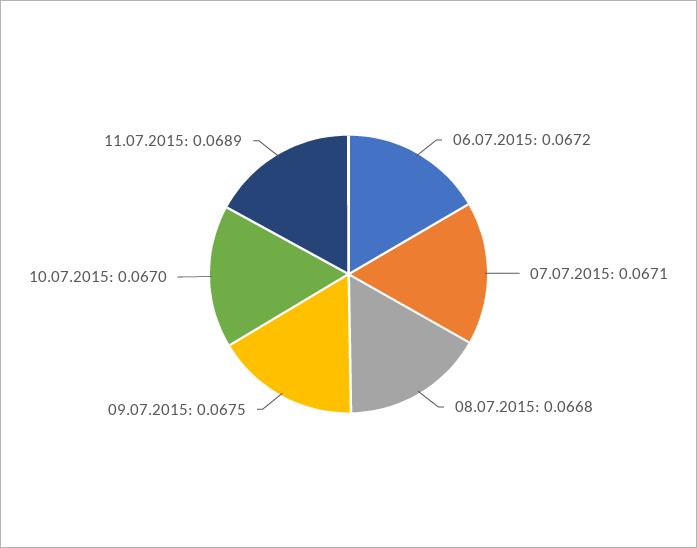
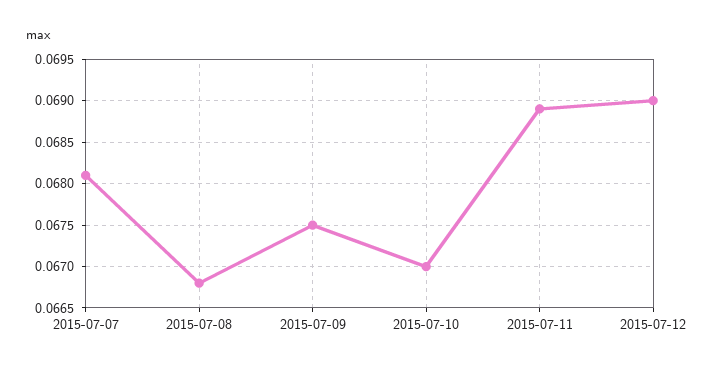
06.07.2015: 0.0672 -> none
07.07.2015: 0.0671 -> 0.0681
2015-07-12: none -> 0.069

